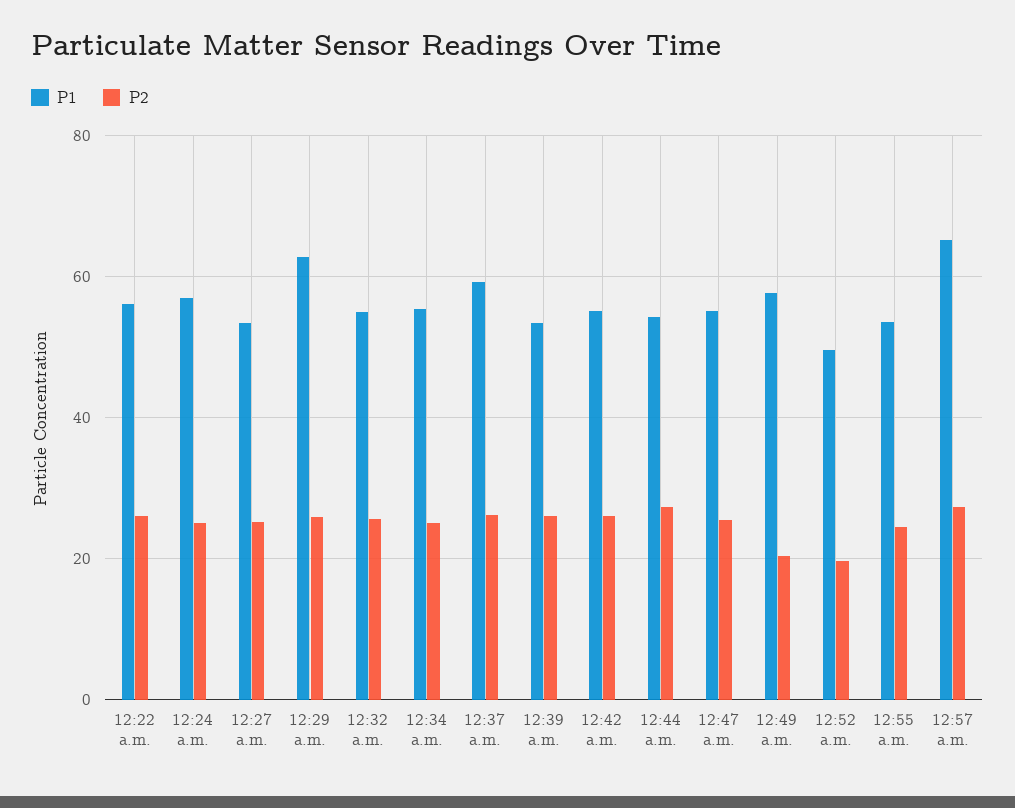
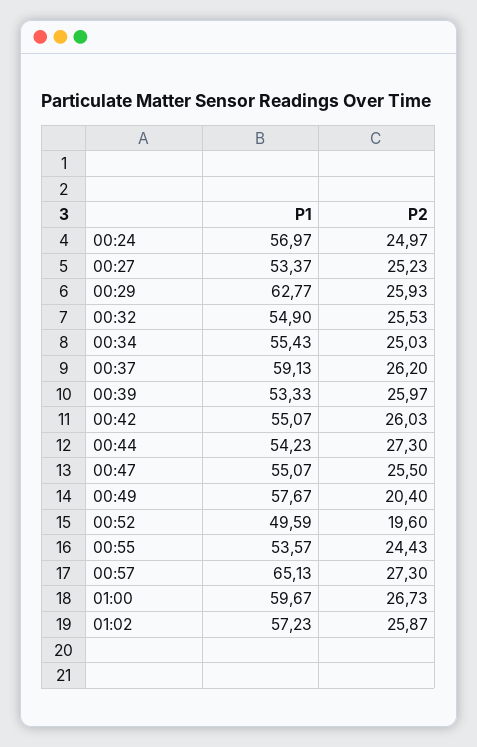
P1, 12:22 a.m.: 56 -> none
P2, 12:22 a.m.: 26 -> none
P1, 01:00: none -> 59.67
P2, 01:00: none -> 26.73
P1, 01:02: none -> 57.23
P2, 01:02: none -> 25.87

